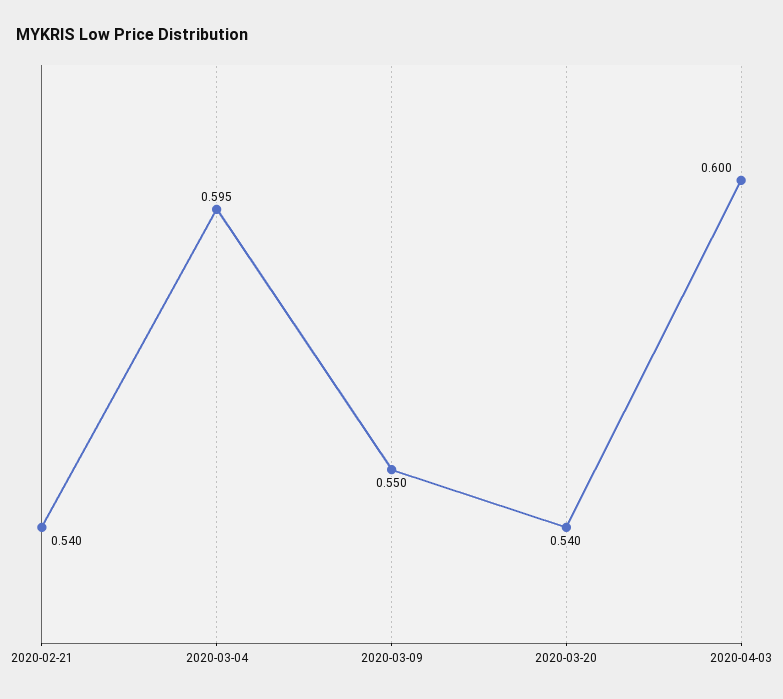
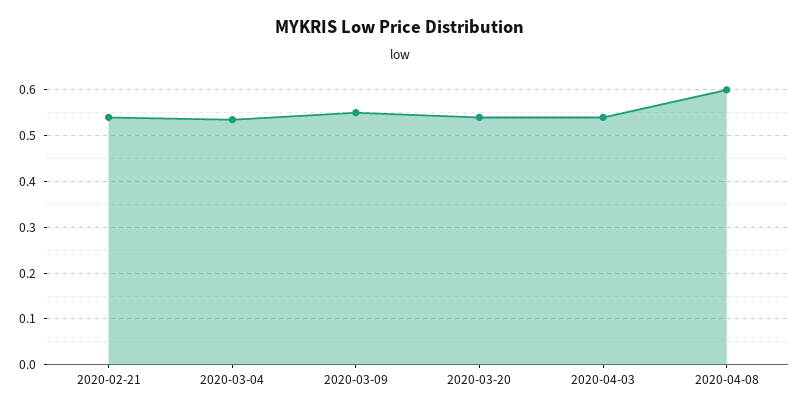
2020-03-04: 0.595 -> 0.54
2020-04-03: 0.6 -> 0.54
2020-04-08: none -> 0.6

